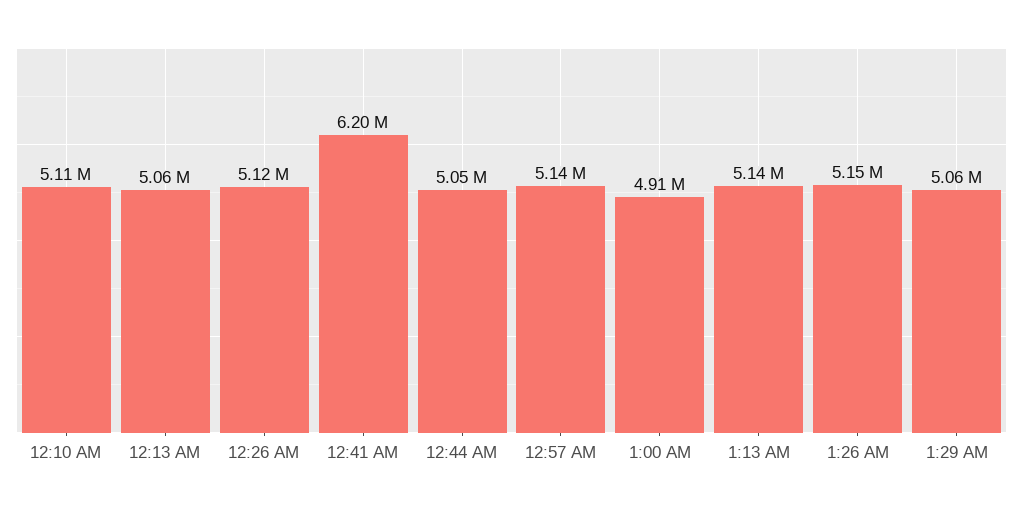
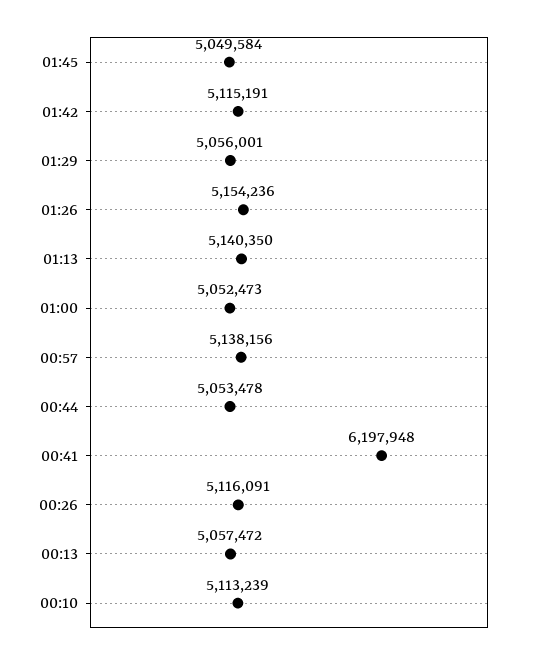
1:00 AM: 4910000 -> 5052473
01:45: none -> 5049584
01:42: none -> 5115191

